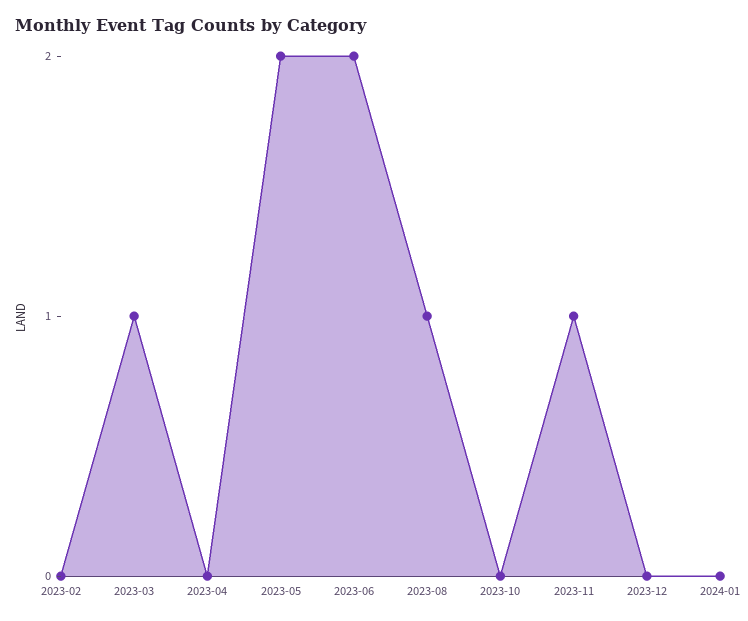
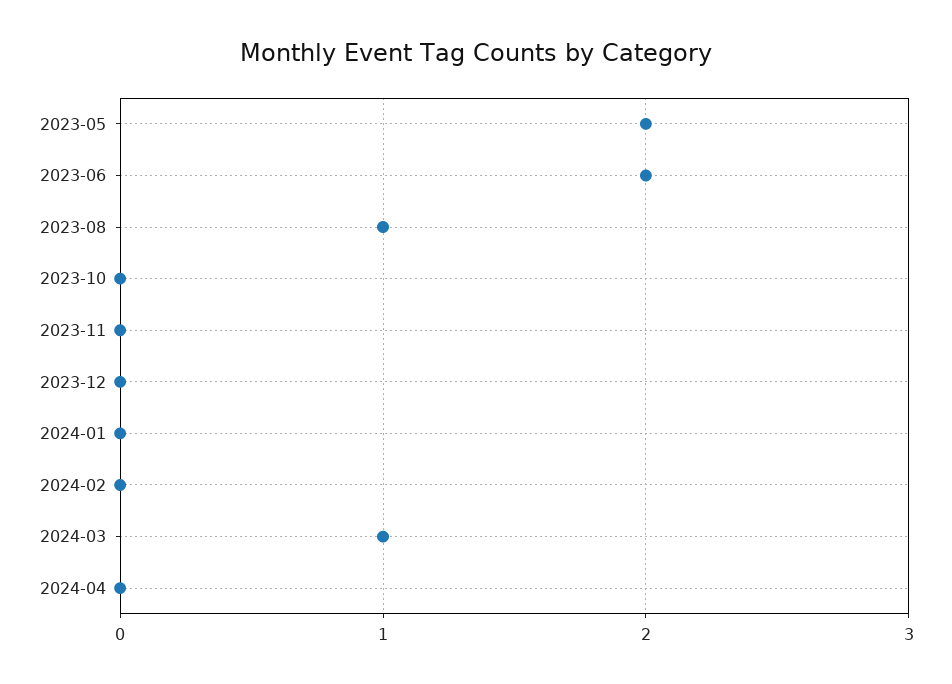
2023-02: 0 -> none
2023-03: 1 -> none
2023-04: 0 -> none
2023-11: 1 -> 0
2024-02: none -> 0
2024-03: none -> 1
2024-04: none -> 0

